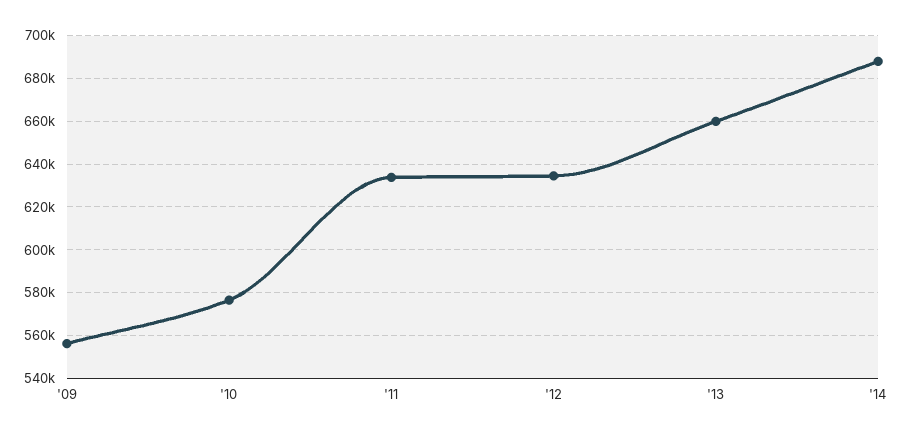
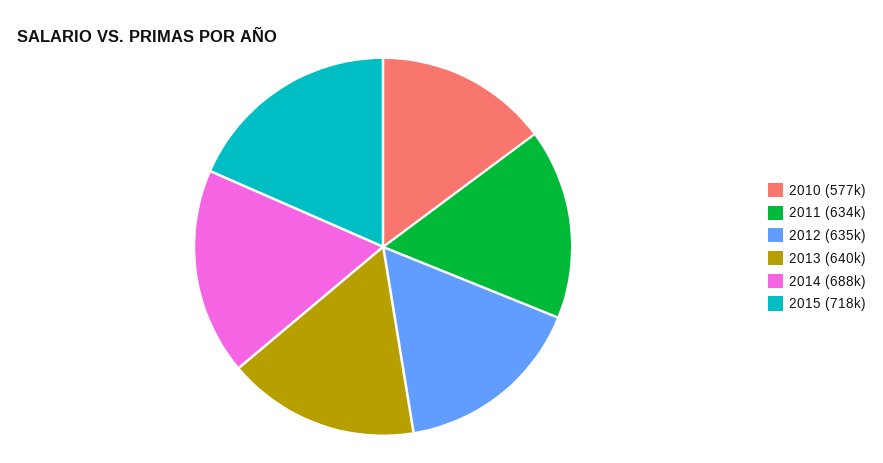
'09: 555000 -> none
'13: 660000 -> 640000
2015: none -> 718000

